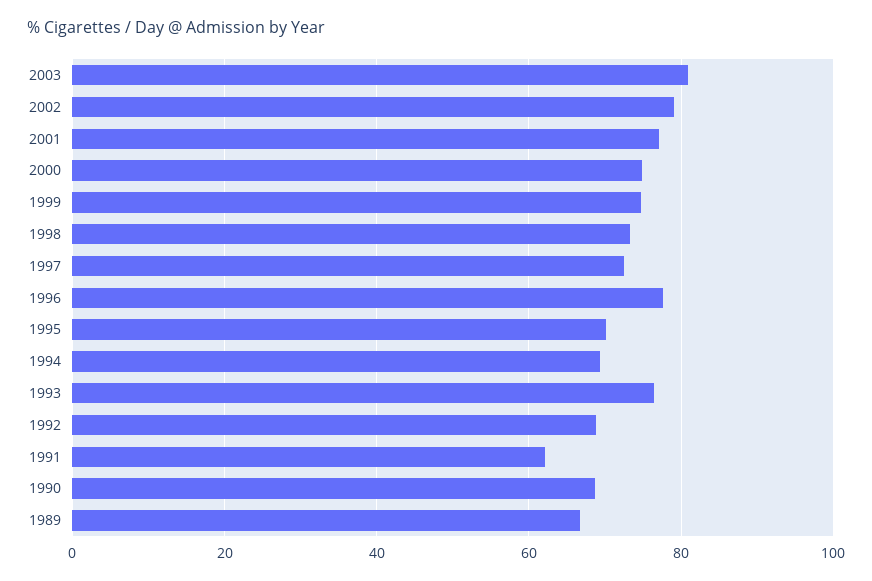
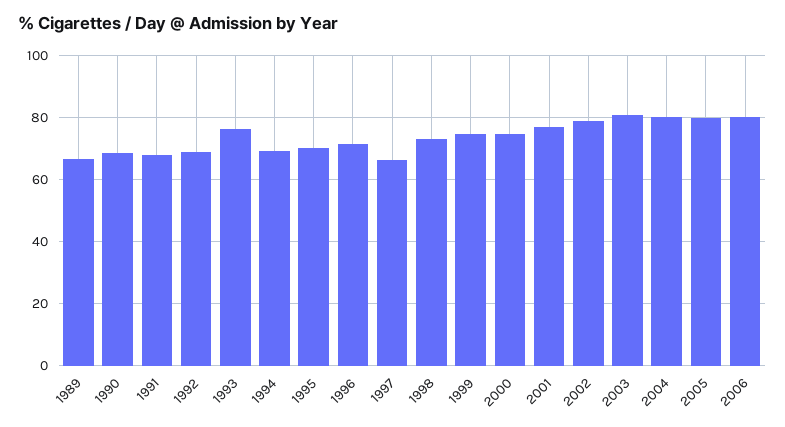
1997: 72 -> 66
1996: 78 -> 72
1991: 62 -> 68
2004: none -> 80
2005: none -> 80
2006: none -> 80

